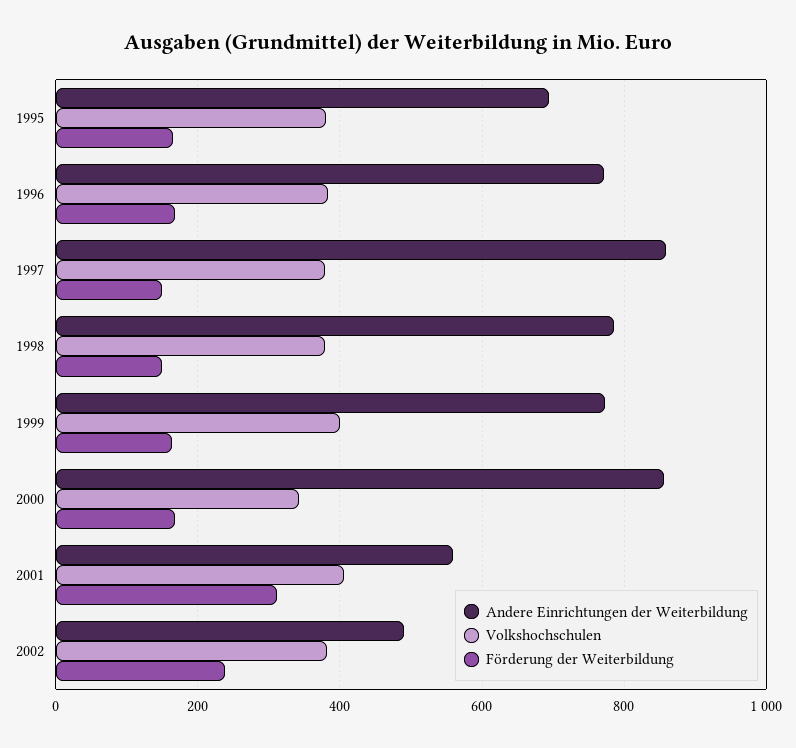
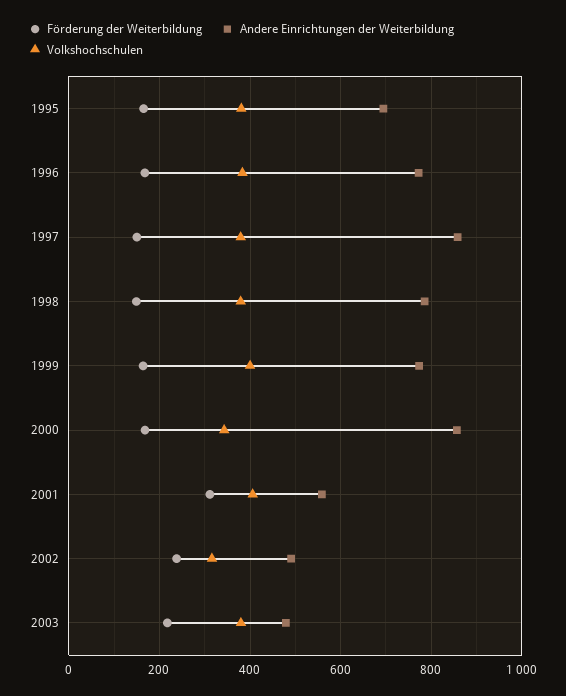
Volkshochschulen, 2002: 380 -> 320
Förderung der Weiterbildung, 2003: none -> 220
Andere Einrichtungen der Weiterbildung, 2003: none -> 480
Volkshochschulen, 2003: none -> 380

